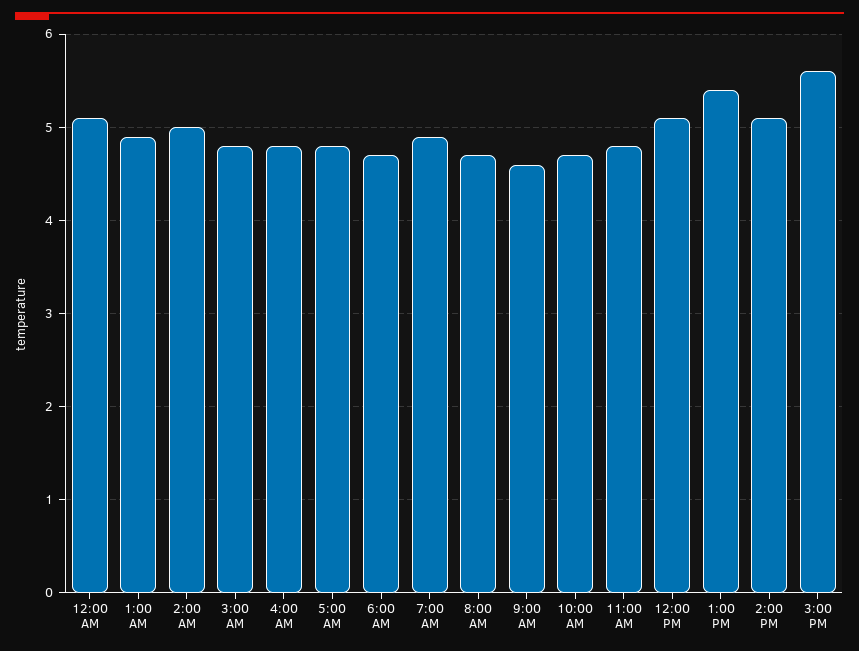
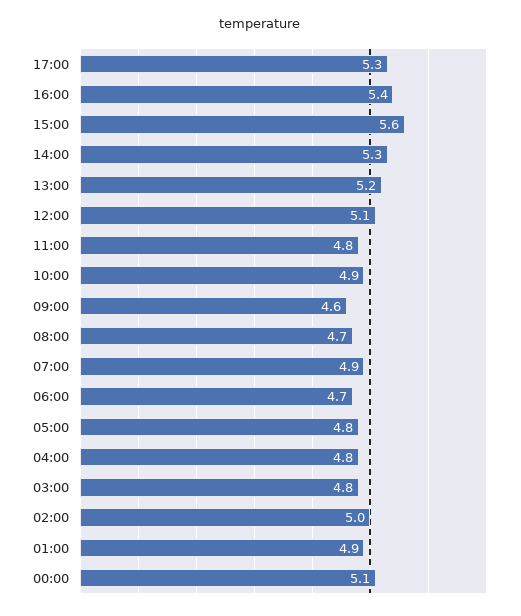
10:00 AM: 4.7 -> 4.9
1:00 PM: 5.4 -> 5.2
2:00 PM: 5.1 -> 5.3
17:00: none -> 5.3
16:00: none -> 5.4

